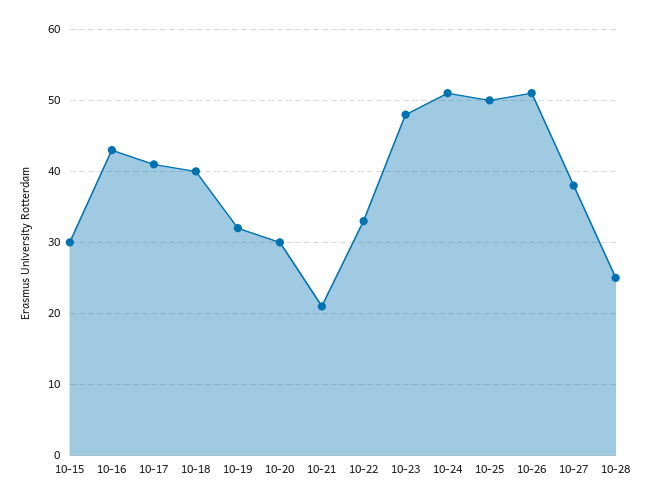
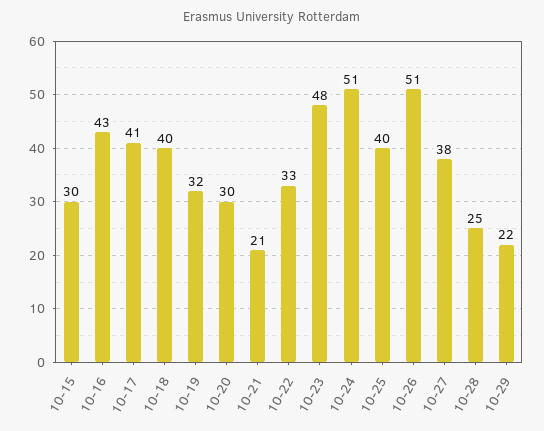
10-25: 50 -> 40
10-29: none -> 22

